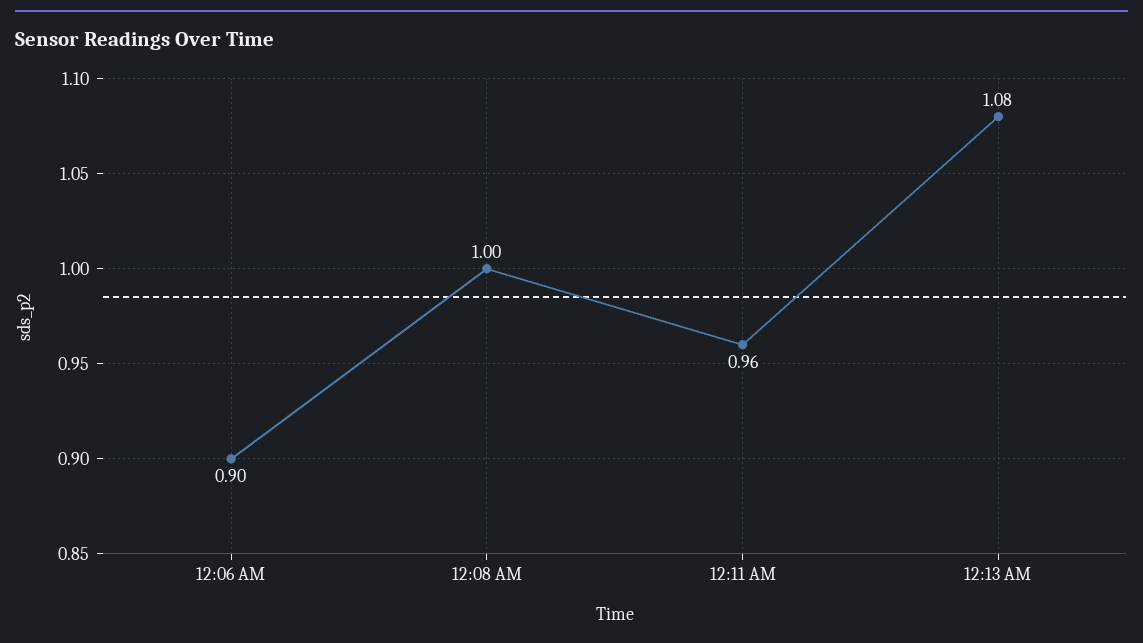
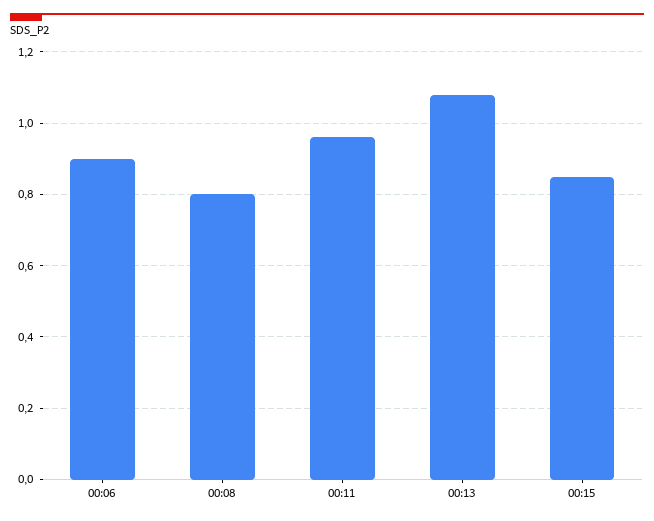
12:08 AM: 1 -> 0.8
00:15: none -> 0.85

